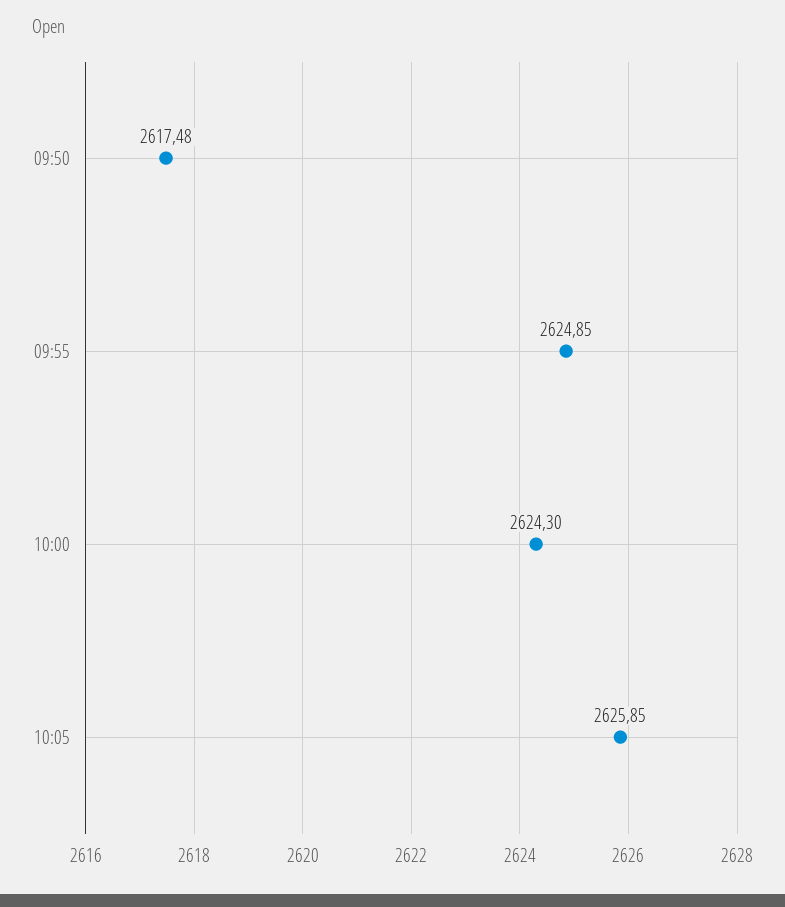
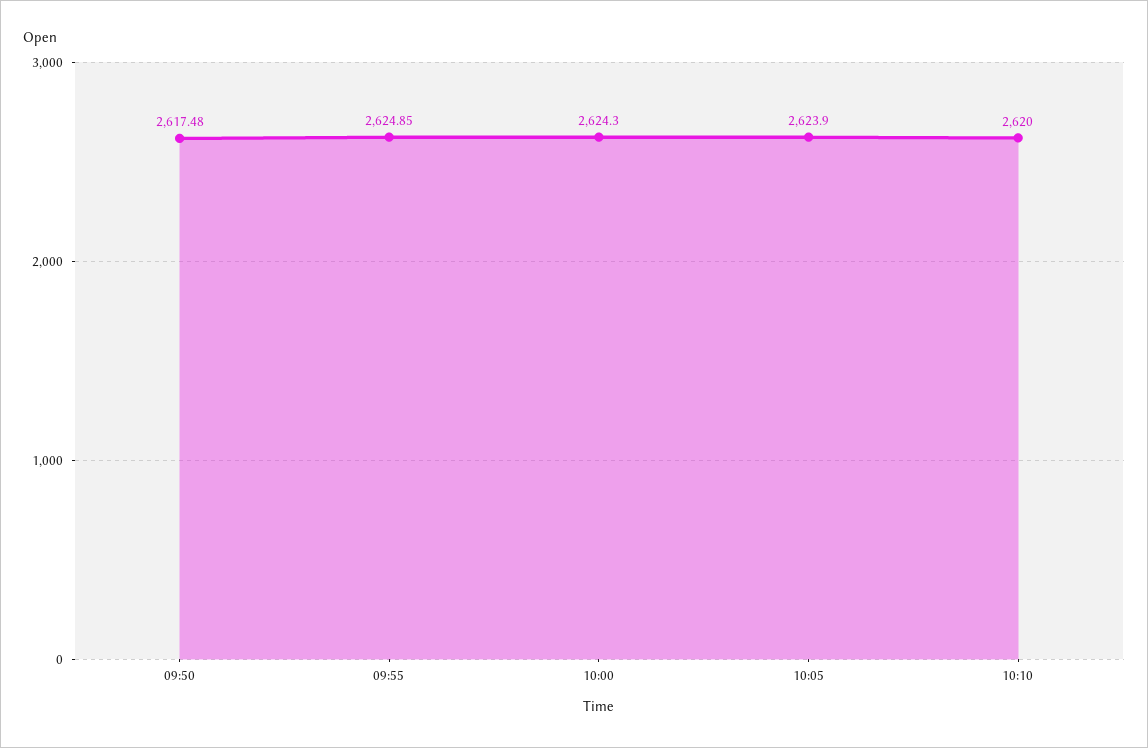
10:05: 2625.85 -> 2623.9
10:10: none -> 2620

